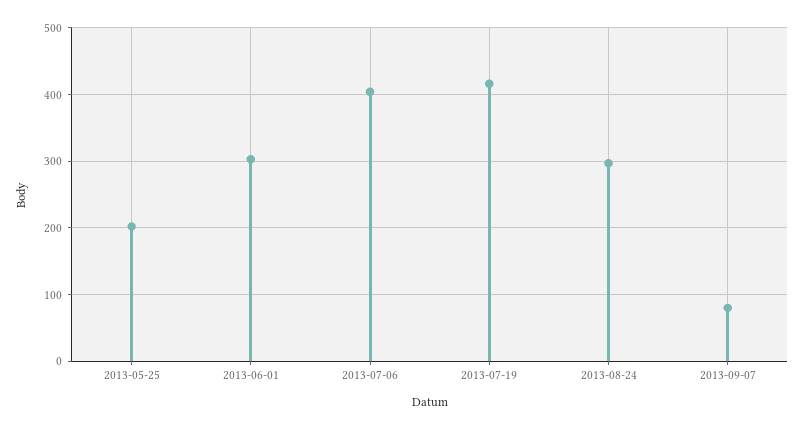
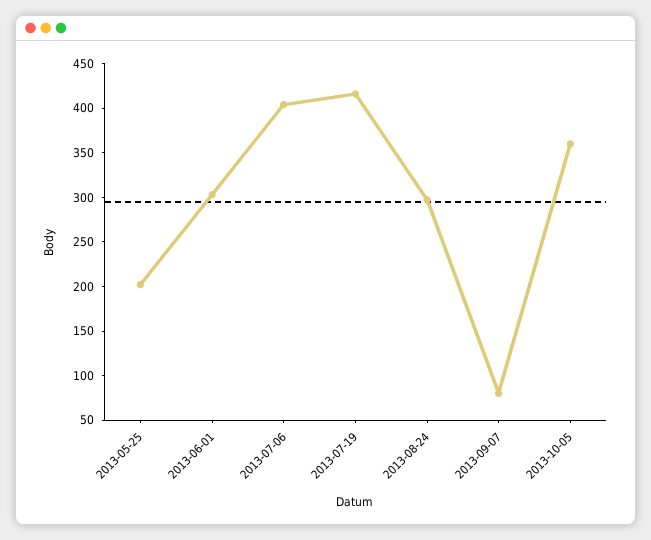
2013-10-05: none -> 360

